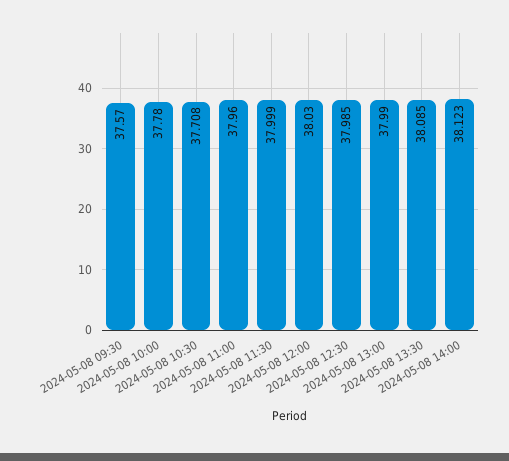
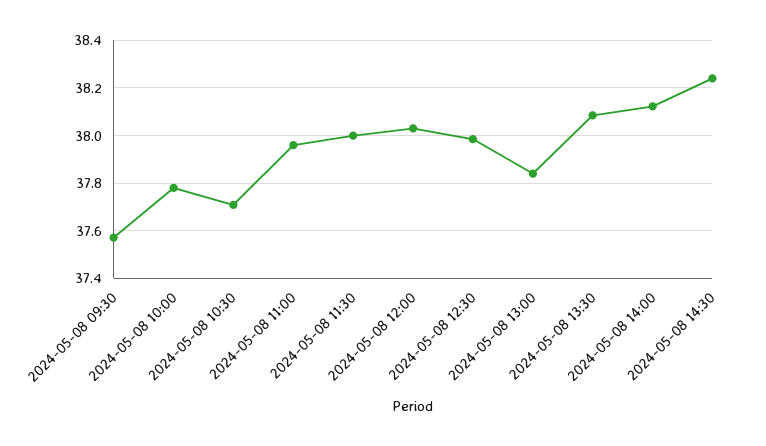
2024-05-08 13:00: 37.99 -> 37.85
2024-05-08 14:30: none -> 38.25

